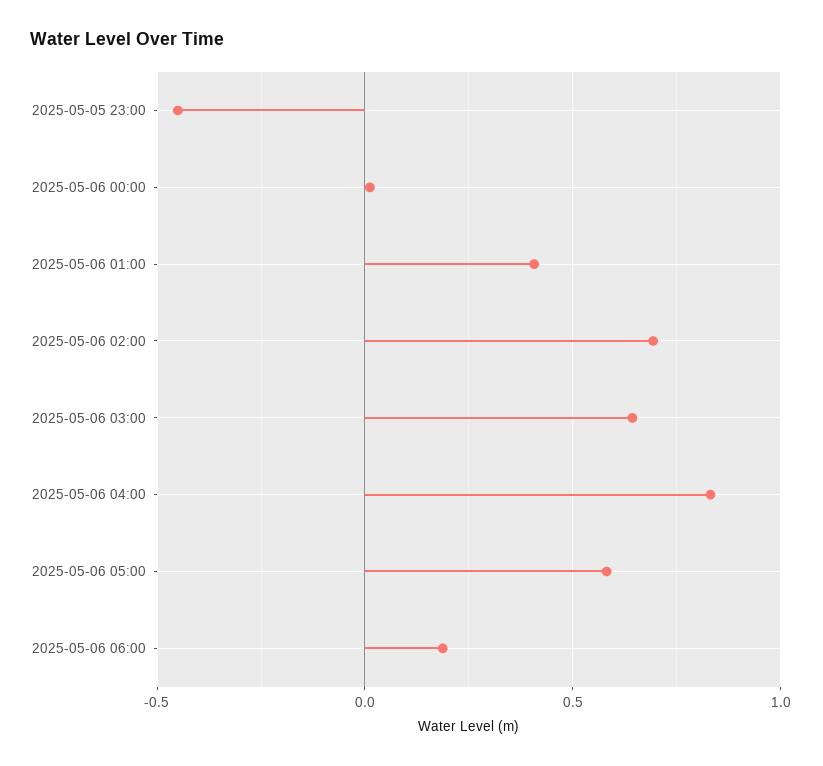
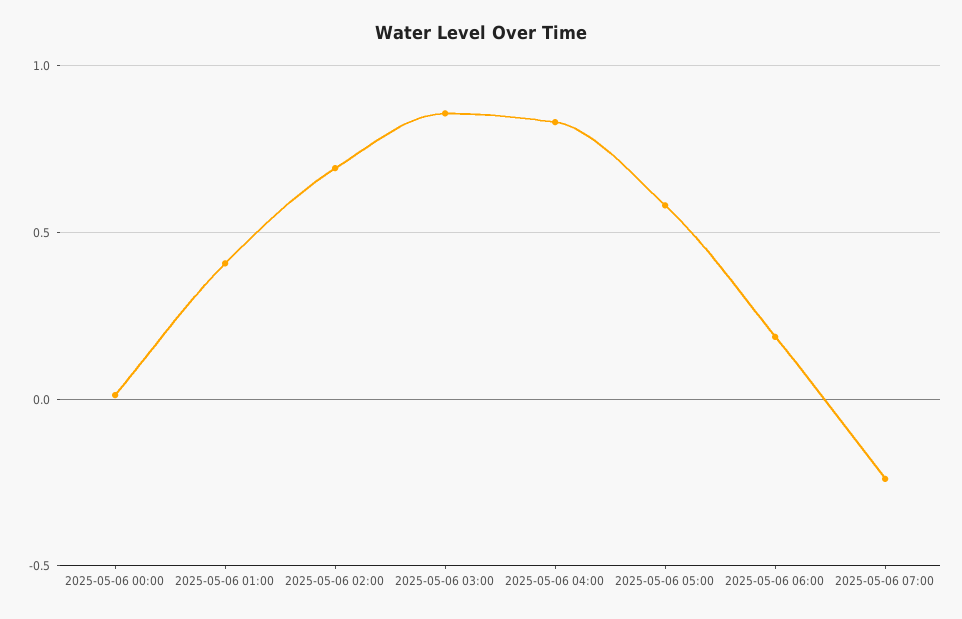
2025-05-05 23:00: -0.45 -> none
2025-05-06 03:00: 0.65 -> 0.85
2025-05-06 07:00: none -> -0.25

